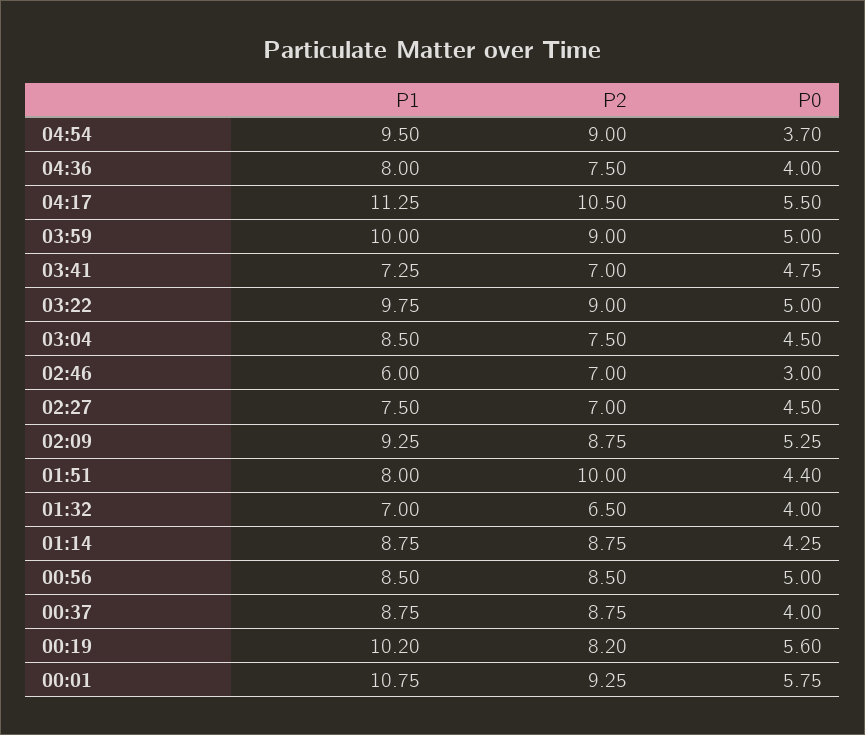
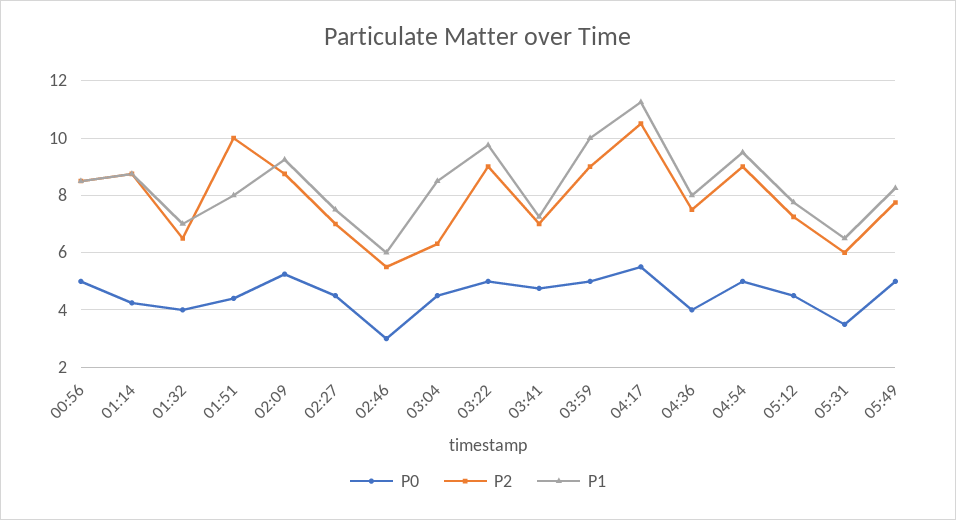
P0, 04:54: 3.7 -> 5
P2, 03:04: 7.5 -> 6.25
P2, 02:46: 7 -> 5.5
P1, 00:37: 8.75 -> none
P2, 00:37: 8.75 -> none
P0, 00:37: 4 -> none
P1, 00:19: 10.2 -> none
P2, 00:19: 8.2 -> none
P0, 00:19: 5.6 -> none
P1, 00:01: 10.75 -> none
P2, 00:01: 9.25 -> none
P0, 00:01: 5.75 -> none
P0, 05:12: none -> 4.5
P2, 05:12: none -> 7.25
P1, 05:12: none -> 7.75
P0, 05:31: none -> 3.5
P2, 05:31: none -> 6
P1, 05:31: none -> 6.5
P0, 05:49: none -> 5
P2, 05:49: none -> 7.75
P1, 05:49: none -> 8.25

